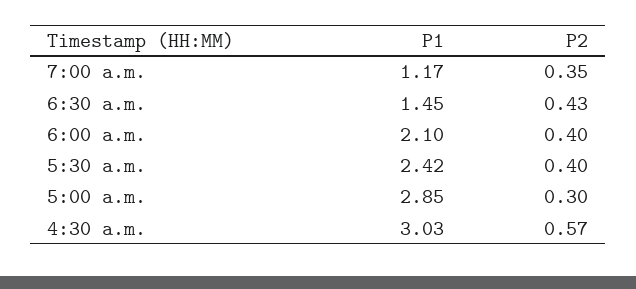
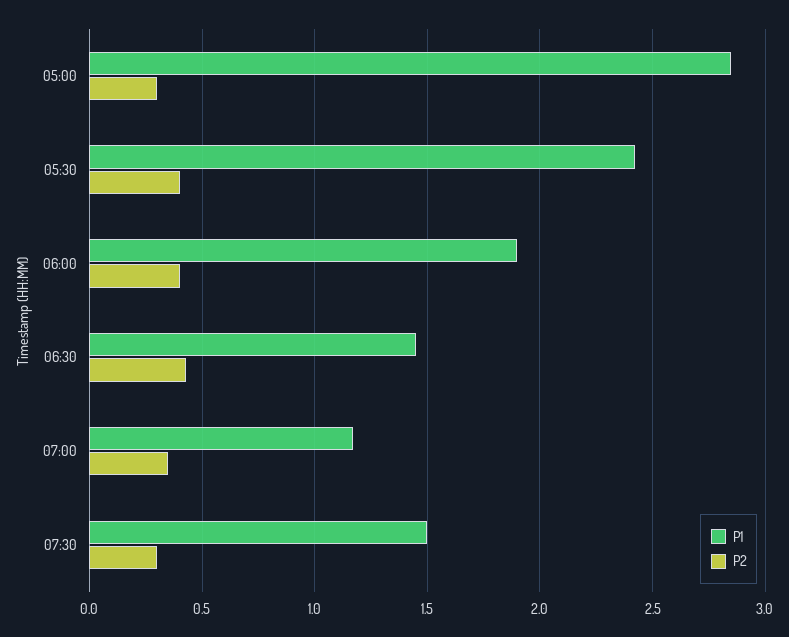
P1, 6:00 a.m.: 2.1 -> 1.9
P1, 4:30 a.m.: 3.03 -> none
P2, 4:30 a.m.: 0.57 -> none
P1, 07:30: none -> 1.5
P2, 07:30: none -> 0.3

